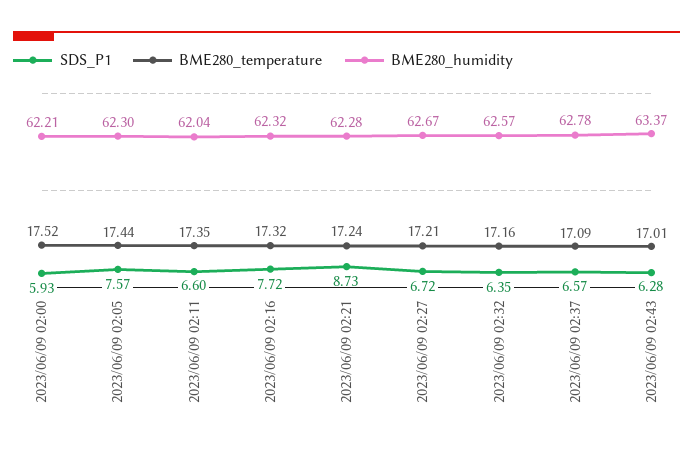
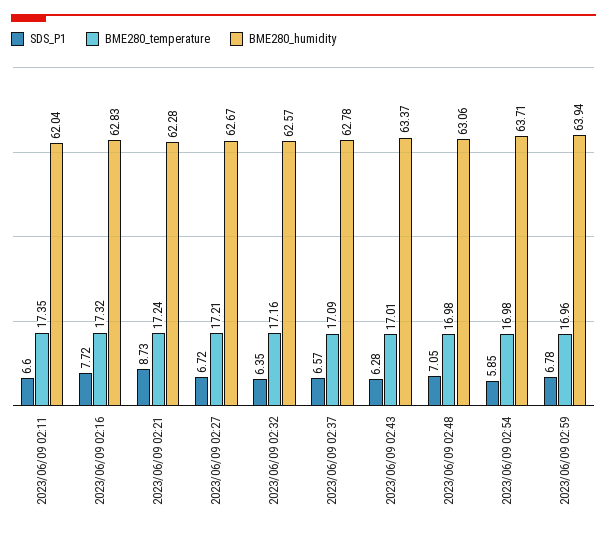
SDS_P1, 2023/06/09 02:00: 5.93 -> none
BME280_temperature, 2023/06/09 02:00: 17.52 -> none
BME280_humidity, 2023/06/09 02:00: 62.21 -> none
SDS_P1, 2023/06/09 02:05: 7.57 -> none
BME280_temperature, 2023/06/09 02:05: 17.44 -> none
BME280_humidity, 2023/06/09 02:05: 62.3 -> none
BME280_humidity, 2023/06/09 02:16: 62.32 -> 62.83
SDS_P1, 2023/06/09 02:48: none -> 7.05
BME280_temperature, 2023/06/09 02:48: none -> 16.98
BME280_humidity, 2023/06/09 02:48: none -> 63.06
SDS_P1, 2023/06/09 02:54: none -> 5.85
BME280_temperature, 2023/06/09 02:54: none -> 16.98
BME280_humidity, 2023/06/09 02:54: none -> 63.71
SDS_P1, 2023/06/09 02:59: none -> 6.78
BME280_temperature, 2023/06/09 02:59: none -> 16.96
BME280_humidity, 2023/06/09 02:59: none -> 63.94

